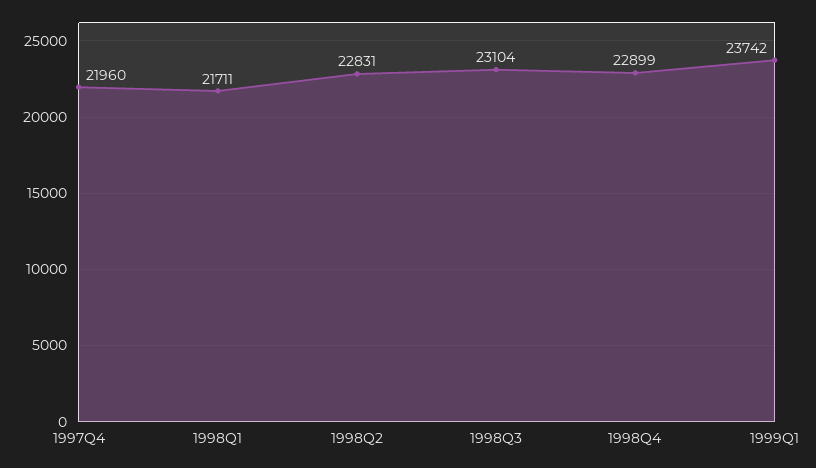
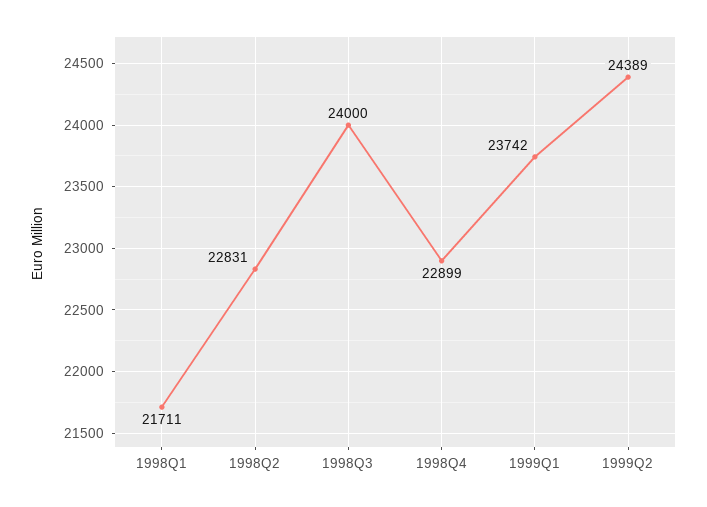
1997Q4: 21960 -> none
1998Q3: 23104 -> 24000
1999Q2: none -> 24389

